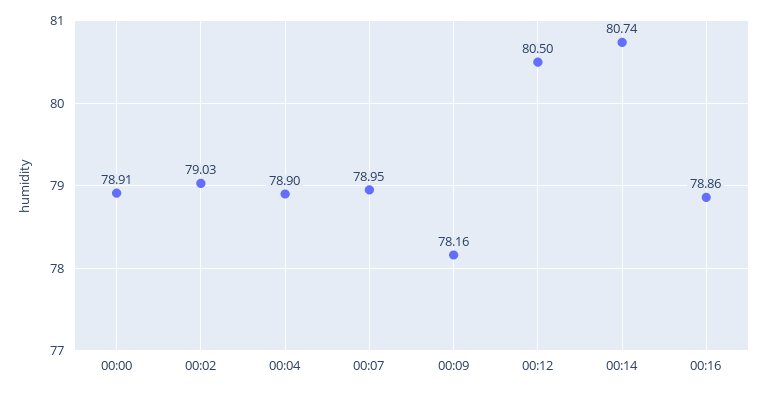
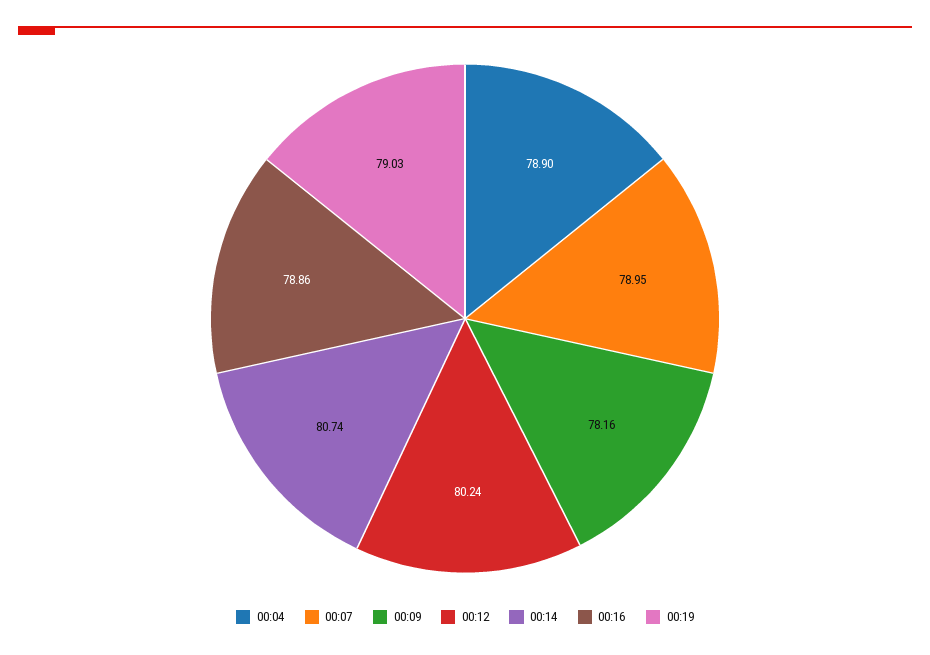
00:00: 78.91 -> none
00:02: 79.03 -> none
00:12: 80.5 -> 80.24
00:19: none -> 79.03

